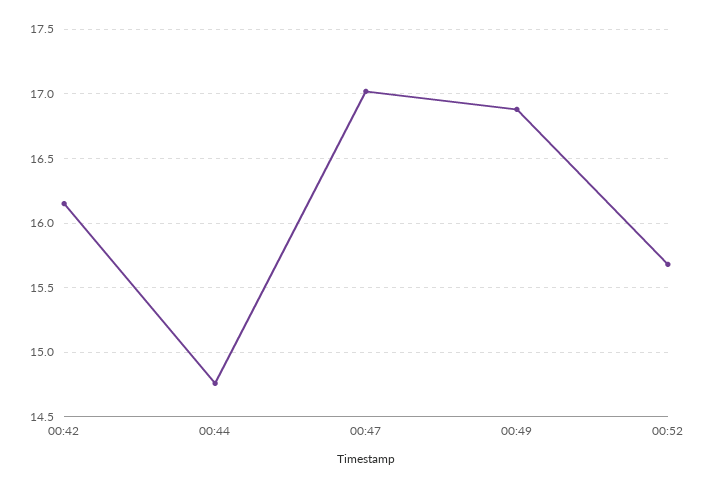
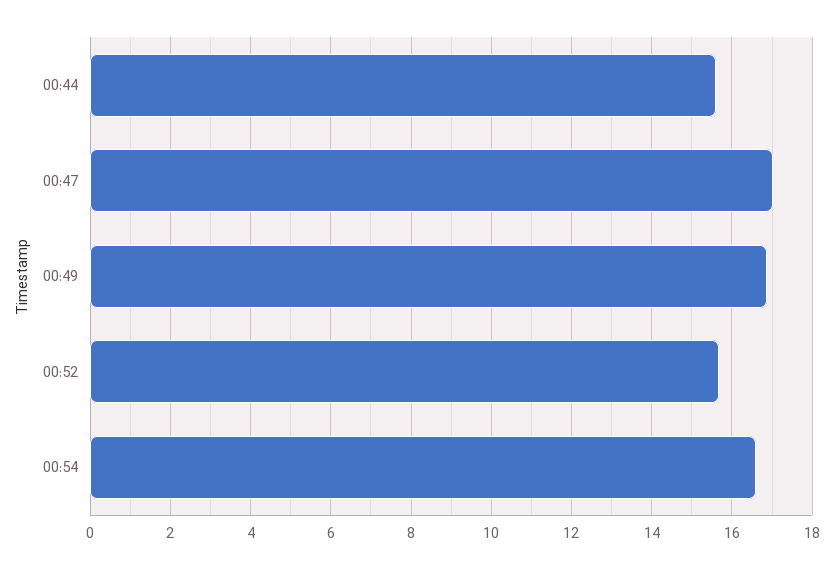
00:42: 16.15 -> none
00:44: 14.75 -> 15.6
00:54: none -> 16.6

